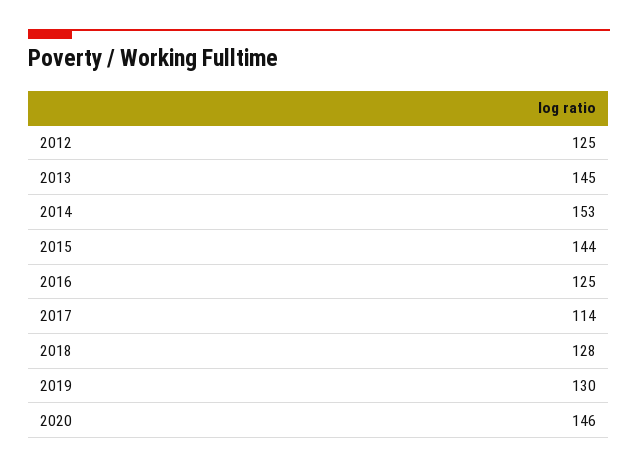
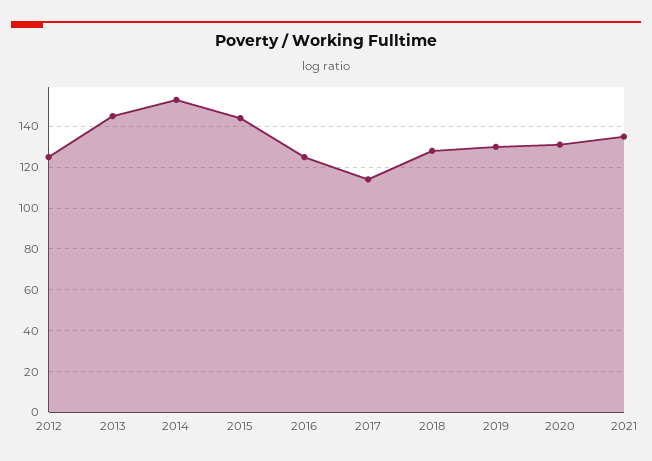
2020: 146 -> 130
2021: none -> 135

